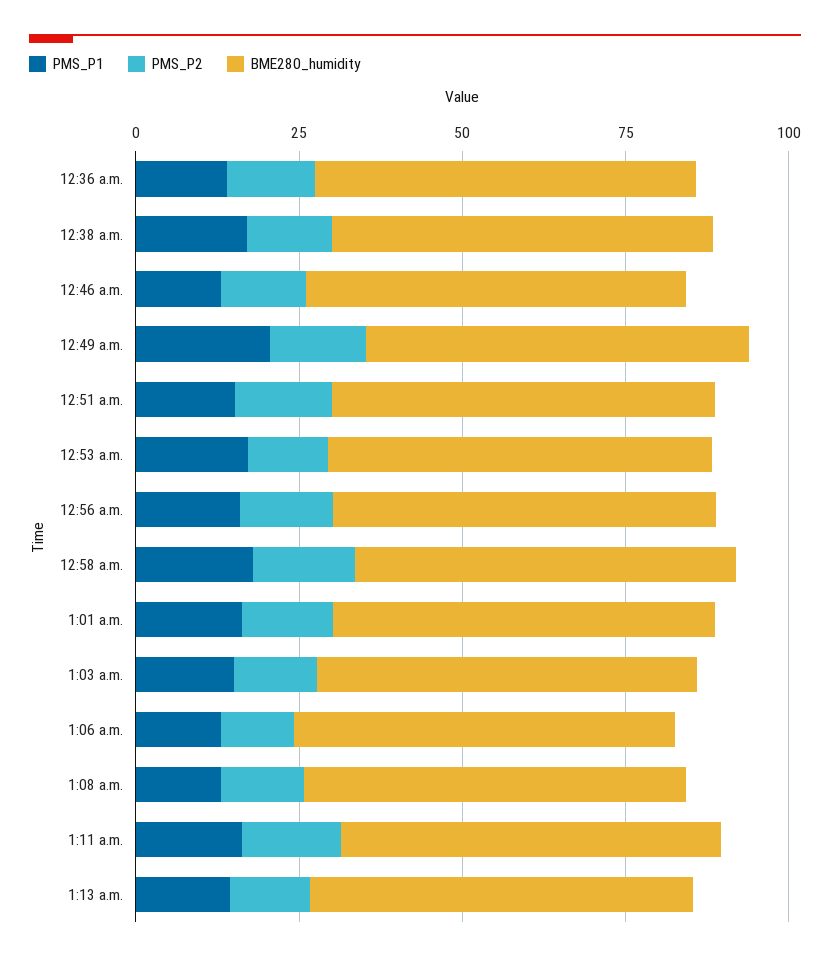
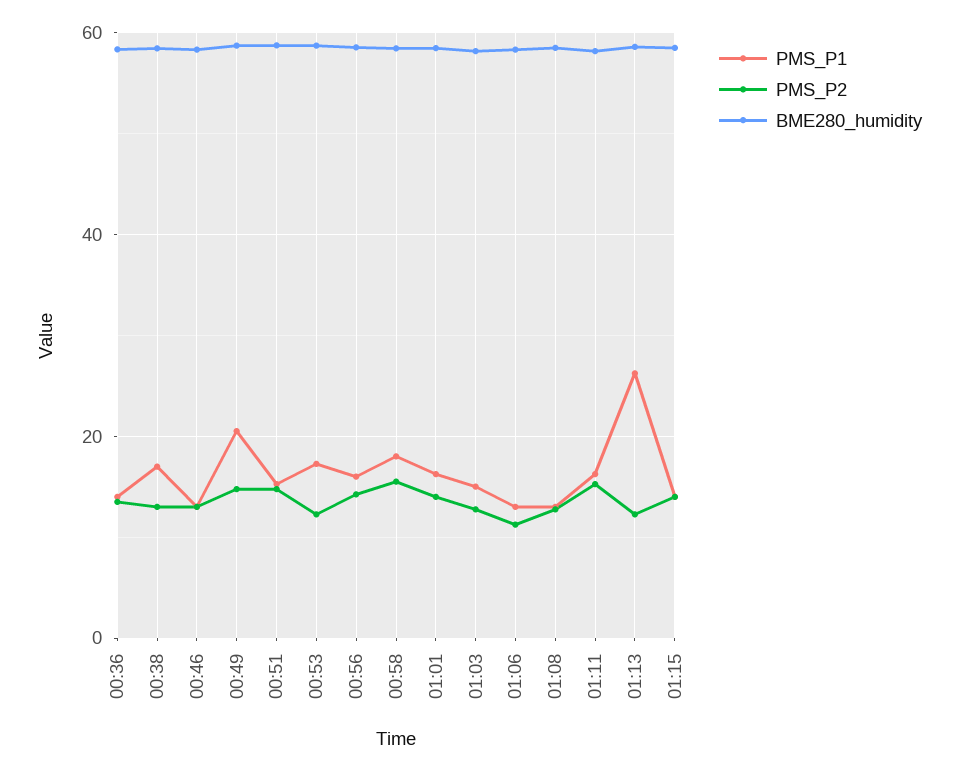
PMS_P1, 1:13 a.m.: 15 -> 26
PMS_P1, 01:15: none -> 14
PMS_P2, 01:15: none -> 14
BME280_humidity, 01:15: none -> 58

